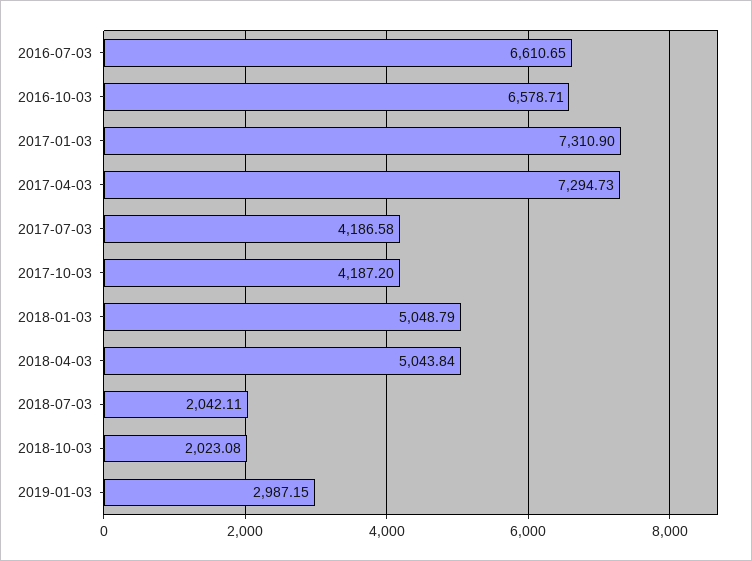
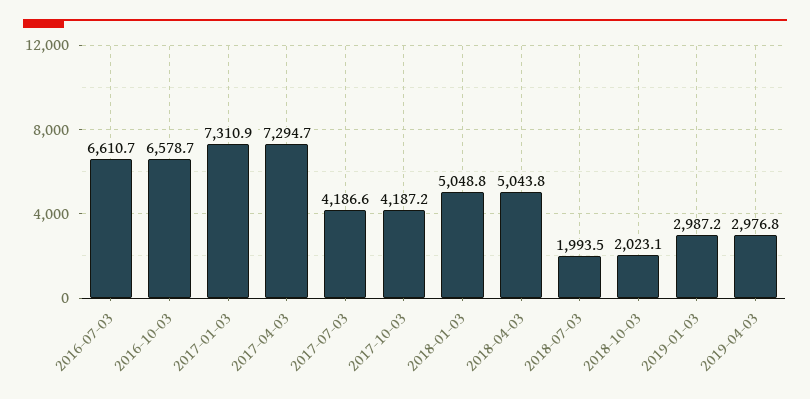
2018-07-03: 2042.11 -> 1993.5
2019-04-03: none -> 2976.8

